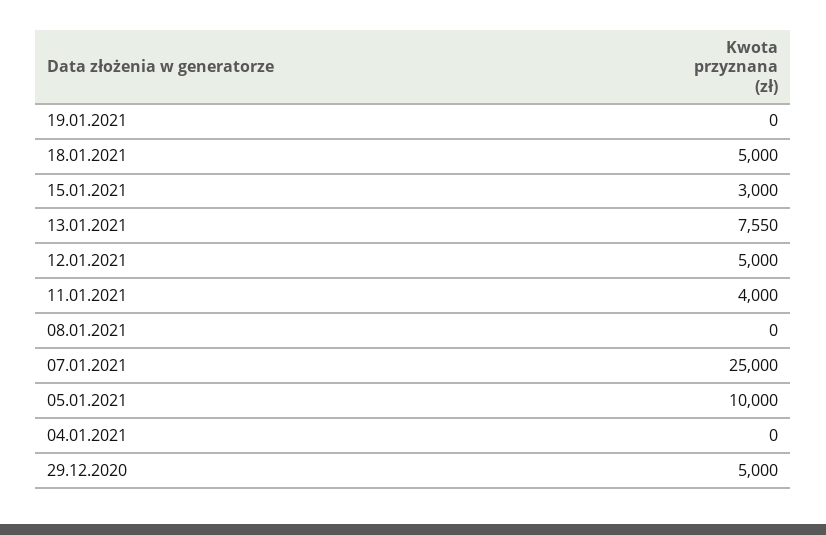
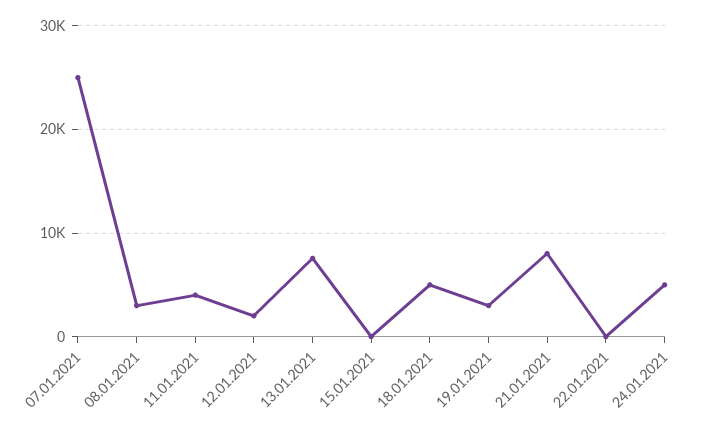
19.01.2021: 0 -> 3000
15.01.2021: 3000 -> 0
12.01.2021: 5000 -> 2000
08.01.2021: 0 -> 3000
05.01.2021: 10000 -> none
04.01.2021: 0 -> none
29.12.2020: 5000 -> none
21.01.2021: none -> 8000
22.01.2021: none -> 0
24.01.2021: none -> 5000

